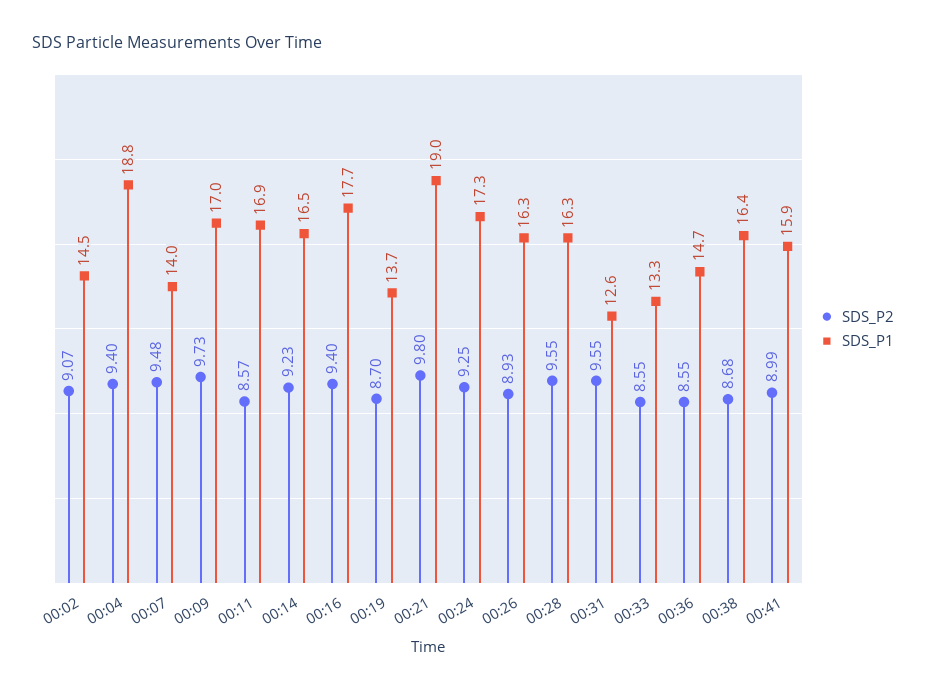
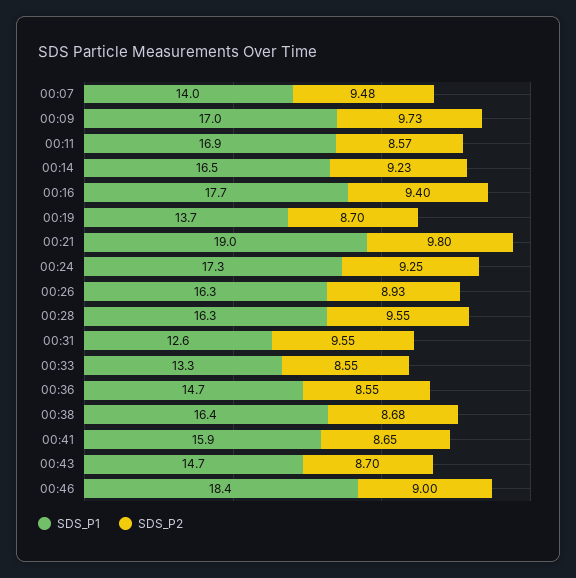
SDS_P2, 00:02: 9.07 -> none
SDS_P1, 00:02: 14.5 -> none
SDS_P2, 00:04: 9.4 -> none
SDS_P1, 00:04: 18.8 -> none
SDS_P2, 00:41: 8.99 -> 8.65
SDS_P1, 00:43: none -> 14.7
SDS_P2, 00:43: none -> 8.7
SDS_P1, 00:46: none -> 18.4
SDS_P2, 00:46: none -> 9

